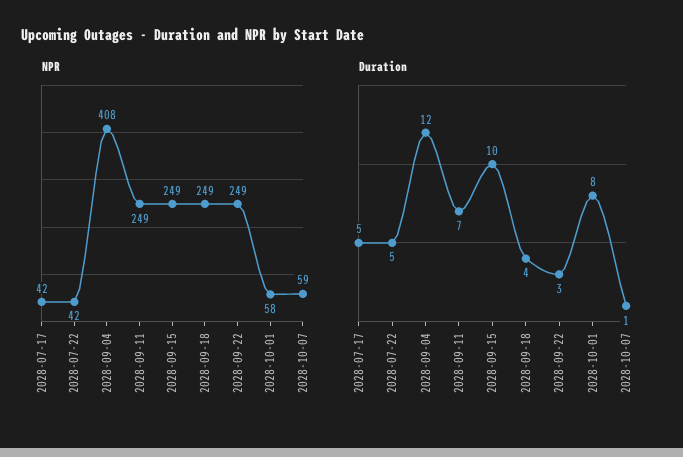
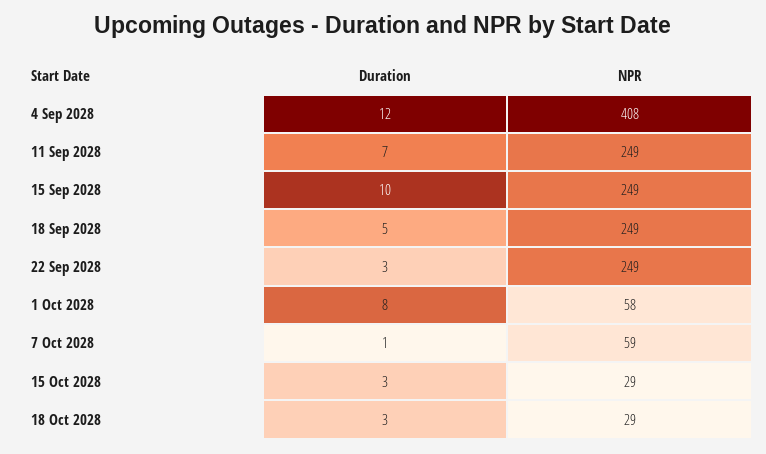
NPR, 2028-07-17: 42 -> none
NPR, 2028-07-22: 42 -> none
Duration, 2028-07-17: 5 -> none
Duration, 2028-07-22: 5 -> none
Duration, 2028-09-18: 4 -> 5
Duration, 15 Oct 2028: none -> 3
NPR, 15 Oct 2028: none -> 29
Duration, 18 Oct 2028: none -> 3
NPR, 18 Oct 2028: none -> 29

